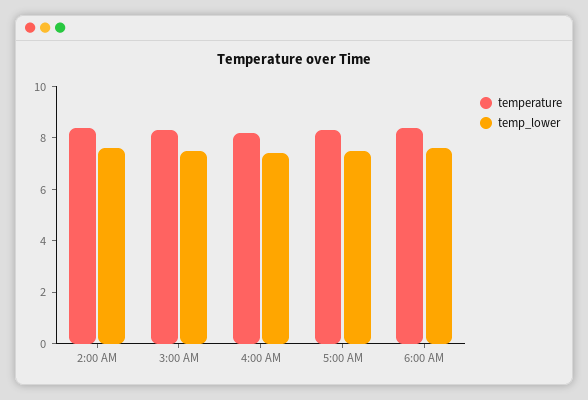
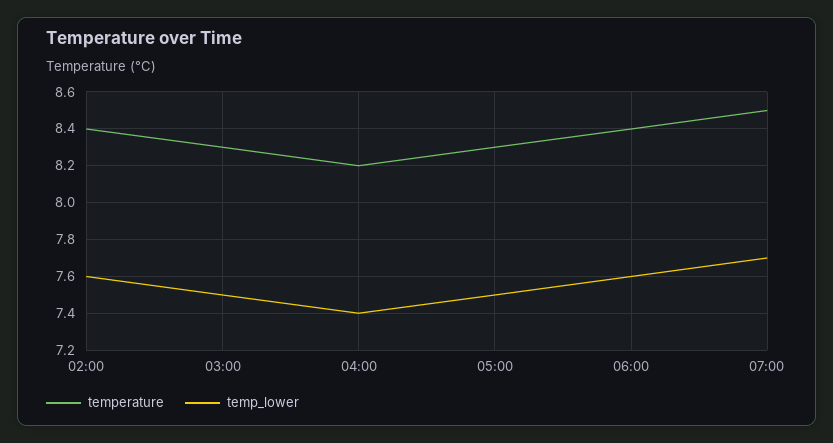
temperature, 07:00: none -> 8.5
temp_lower, 07:00: none -> 7.7

